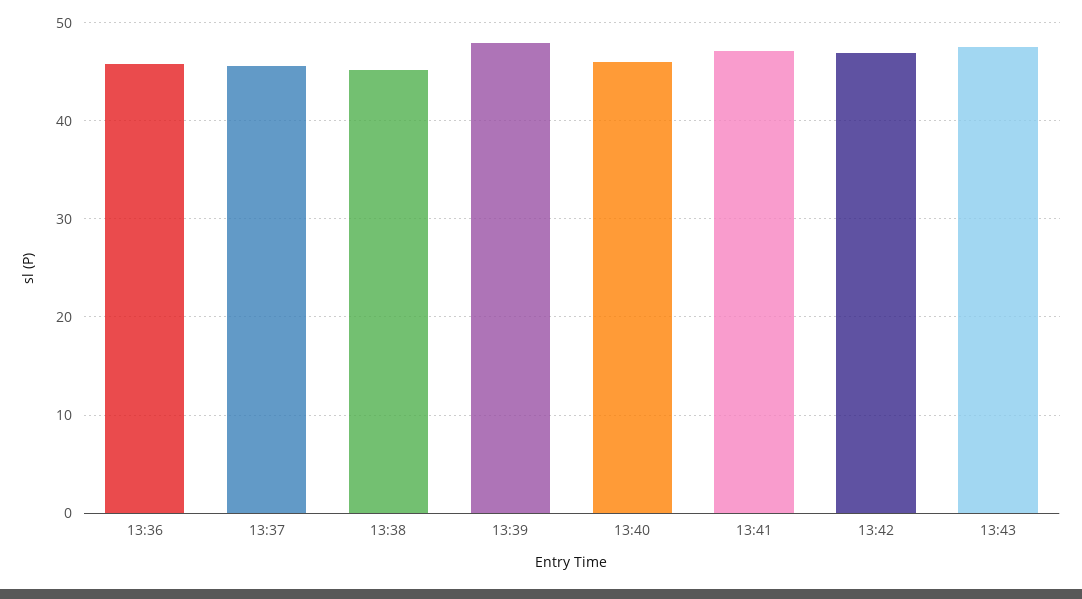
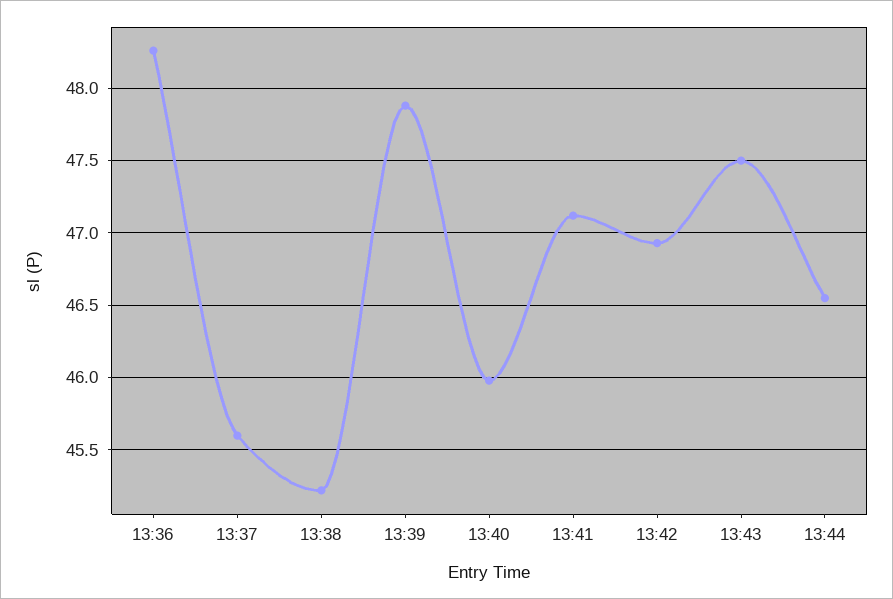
13:36: 46 -> 48.25
13:44: none -> 46.55

